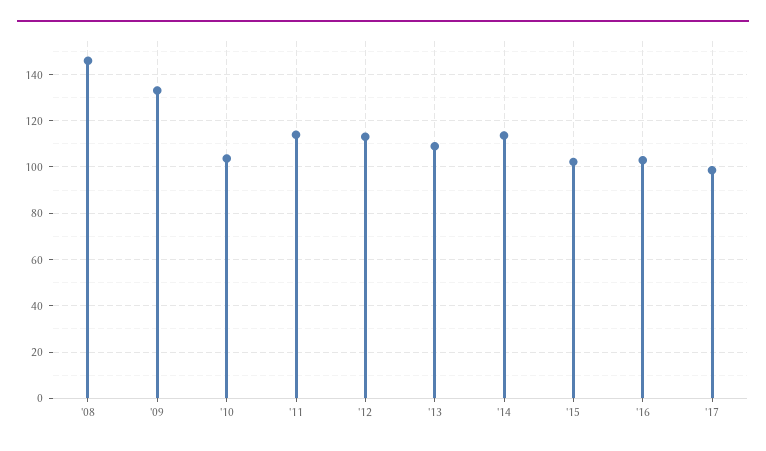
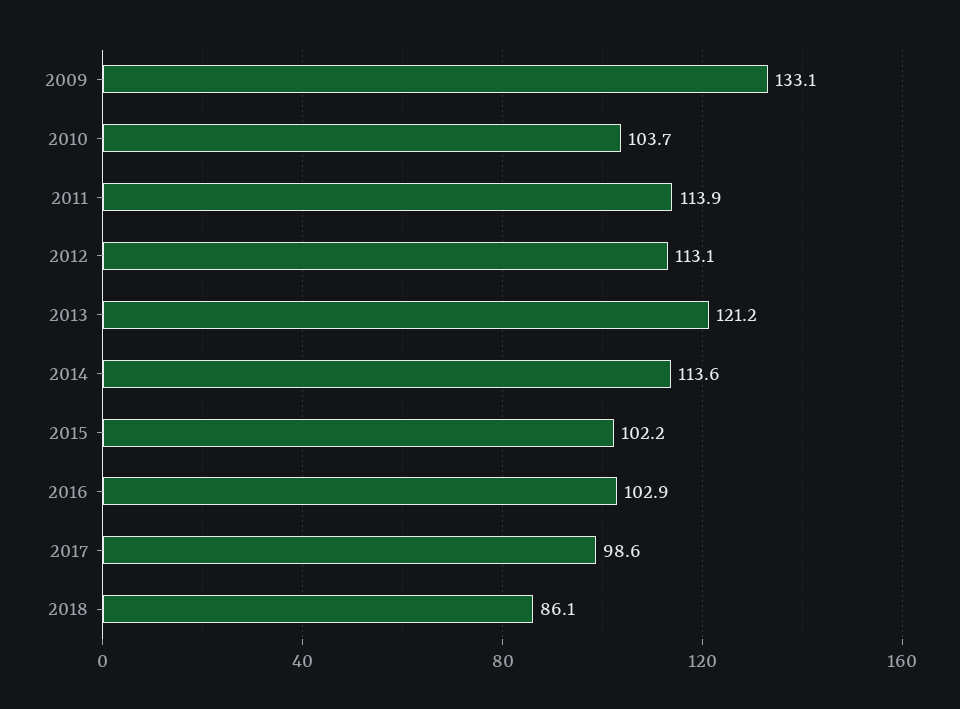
'08: 145 -> none
'13: 110 -> 121.2
2018: none -> 86.1

